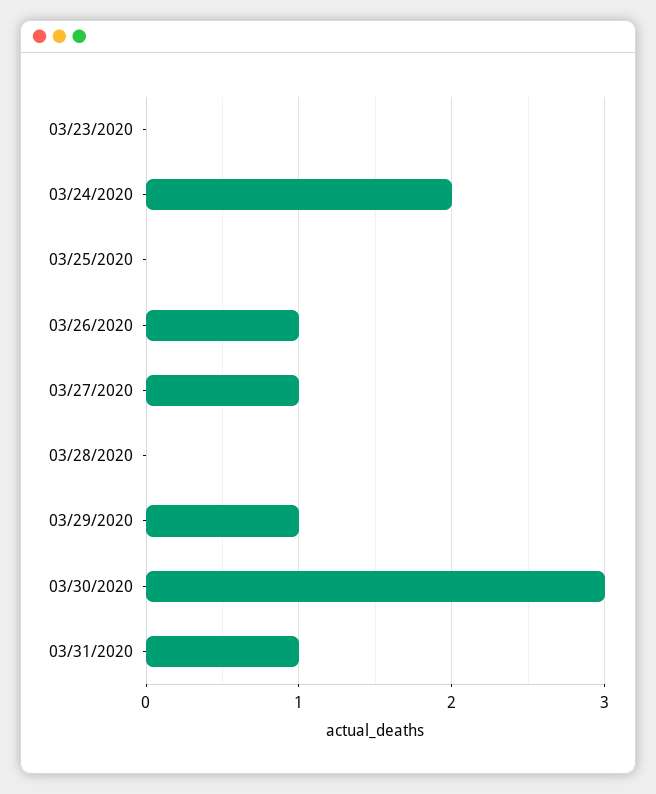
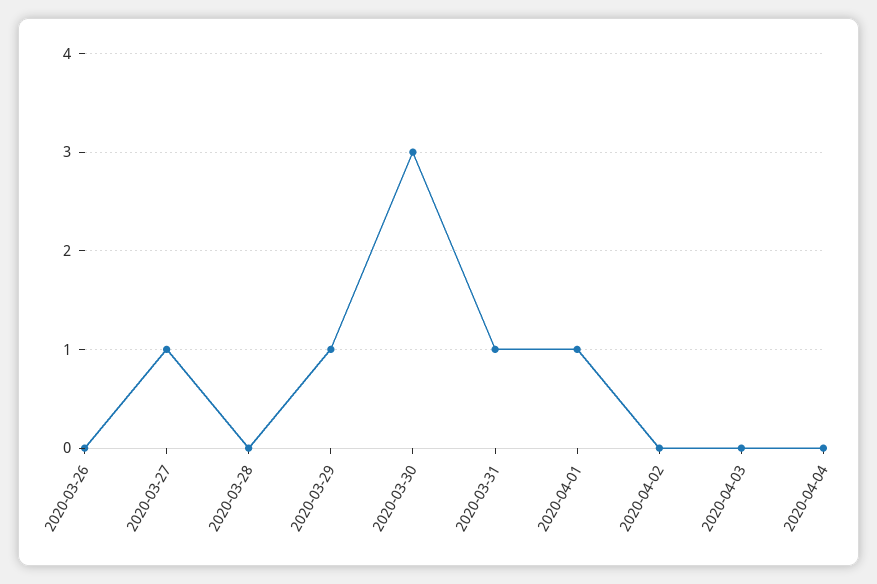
03/23/2020: 0 -> none
03/24/2020: 2 -> none
03/25/2020: 0 -> none
03/26/2020: 1 -> 0
2020-04-01: none -> 1
2020-04-02: none -> 0
2020-04-03: none -> 0
2020-04-04: none -> 0

